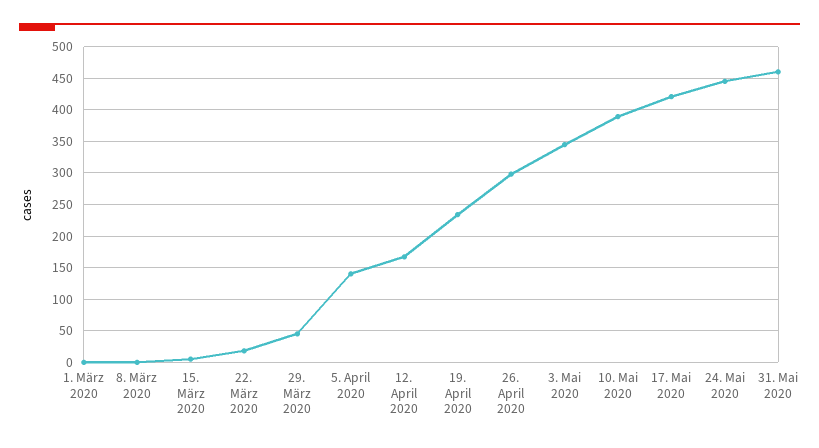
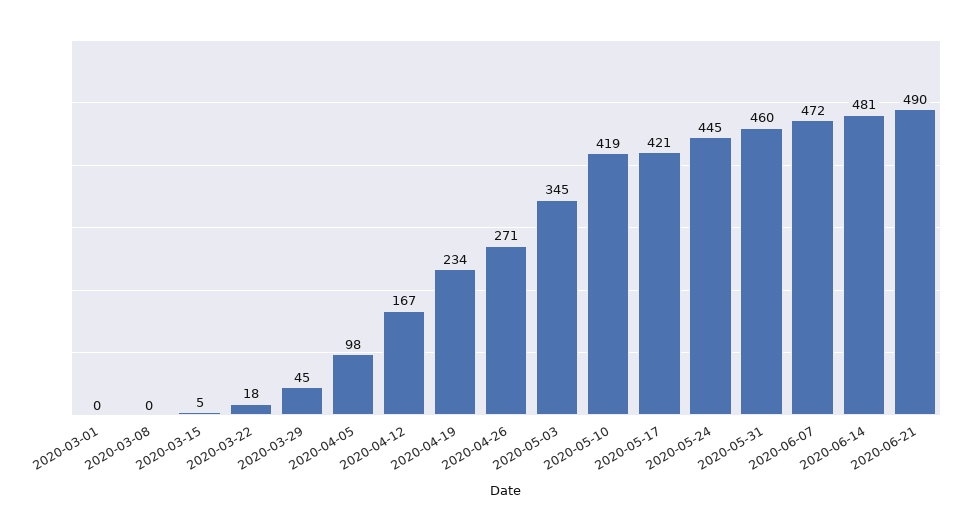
5. April 2020: 140 -> 98
26. April 2020: 300 -> 271
10. Mai 2020: 390 -> 419
2020-06-07: none -> 472
2020-06-14: none -> 481
2020-06-21: none -> 490

